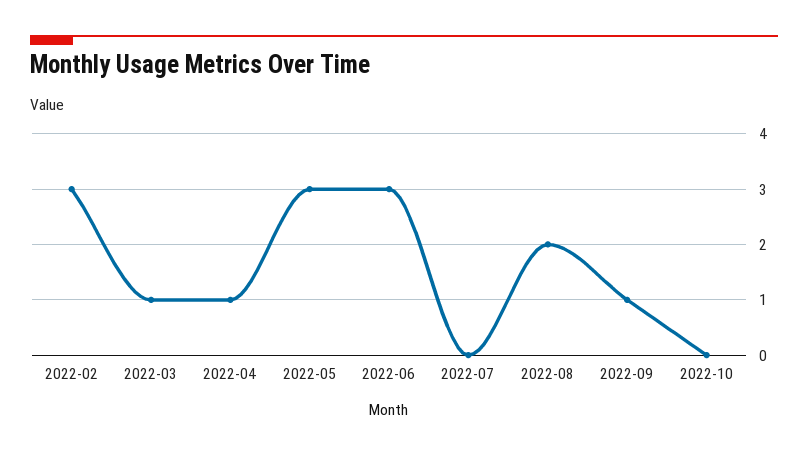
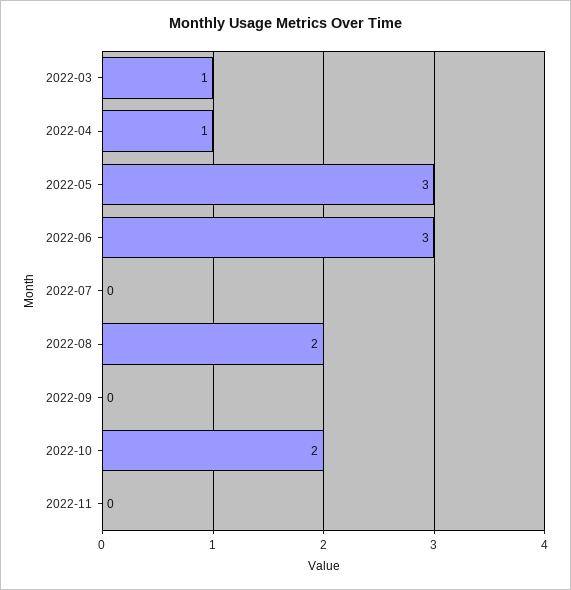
2022-02: 3 -> none
2022-09: 1 -> 0
2022-10: 0 -> 2
2022-11: none -> 0

